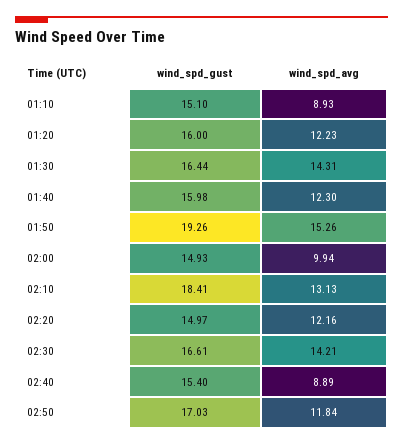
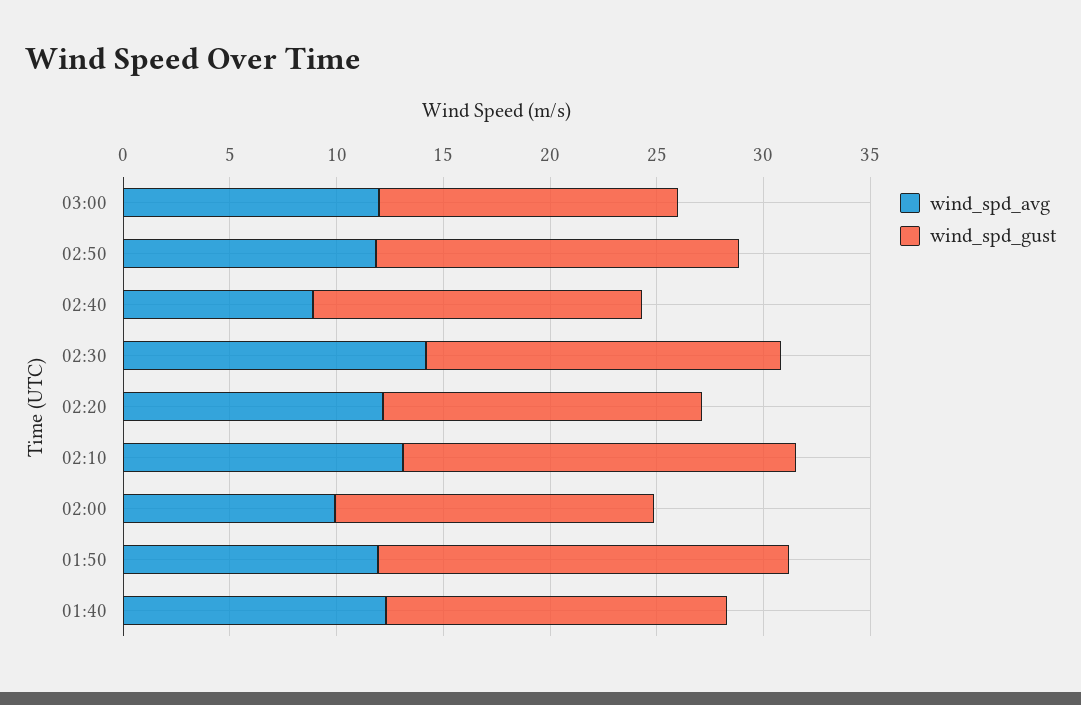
wind_spd_gust, 01:10: 15.1 -> none
wind_spd_avg, 01:10: 8.93 -> none
wind_spd_gust, 01:20: 16 -> none
wind_spd_avg, 01:20: 12.23 -> none
wind_spd_gust, 01:30: 16.44 -> none
wind_spd_avg, 01:30: 14.31 -> none
wind_spd_avg, 01:50: 15.26 -> 12
wind_spd_avg, 03:00: none -> 12
wind_spd_gust, 03:00: none -> 14

